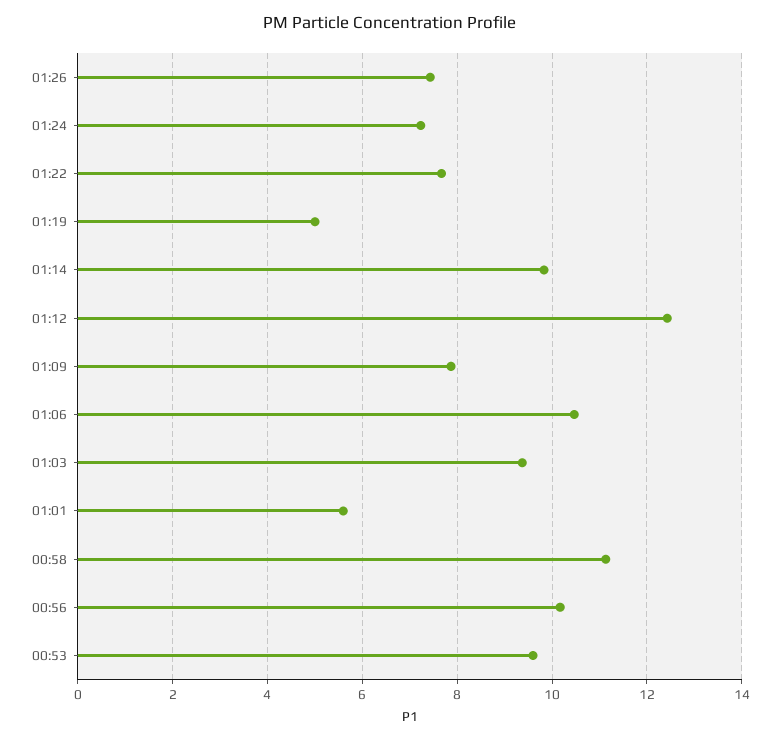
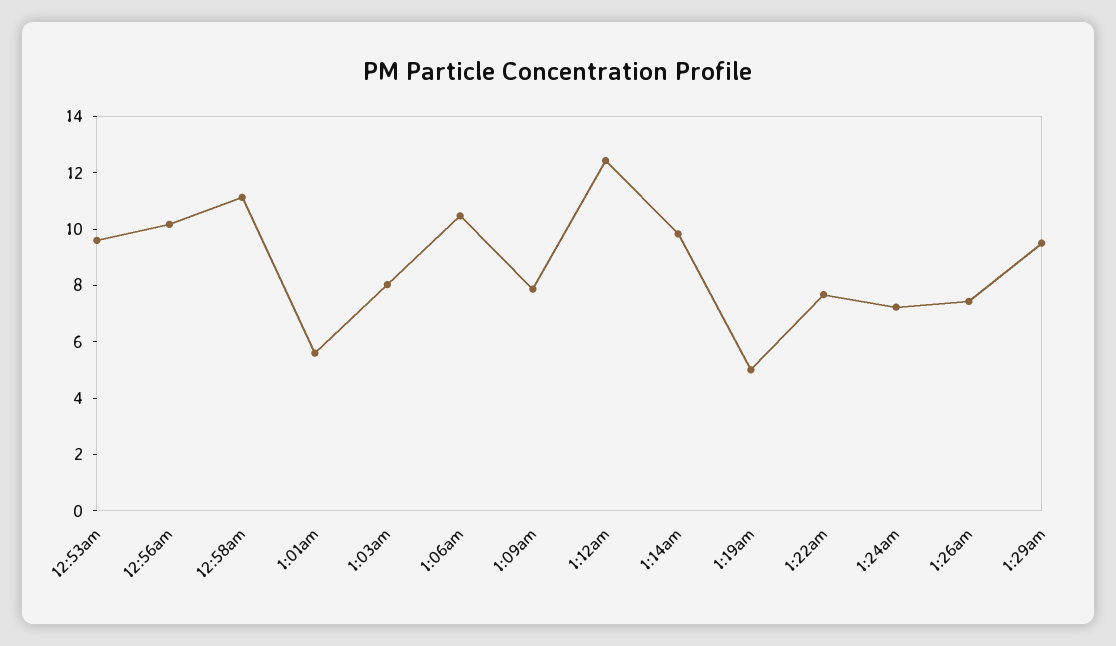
01:03: 9.4 -> 8
1:29am: none -> 9.5

